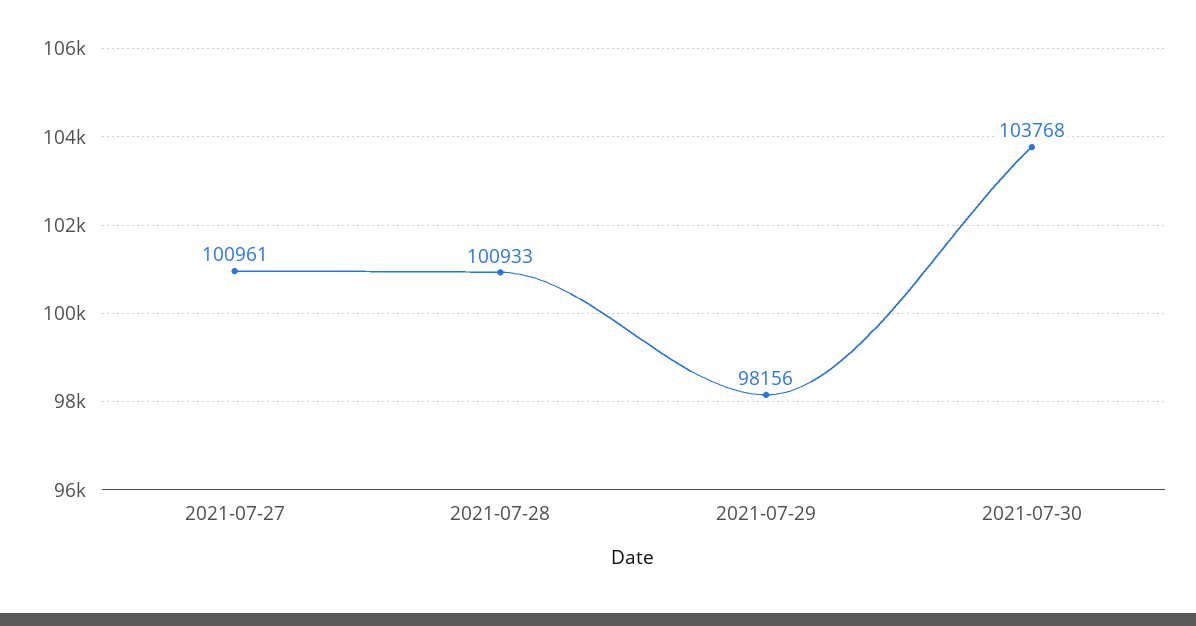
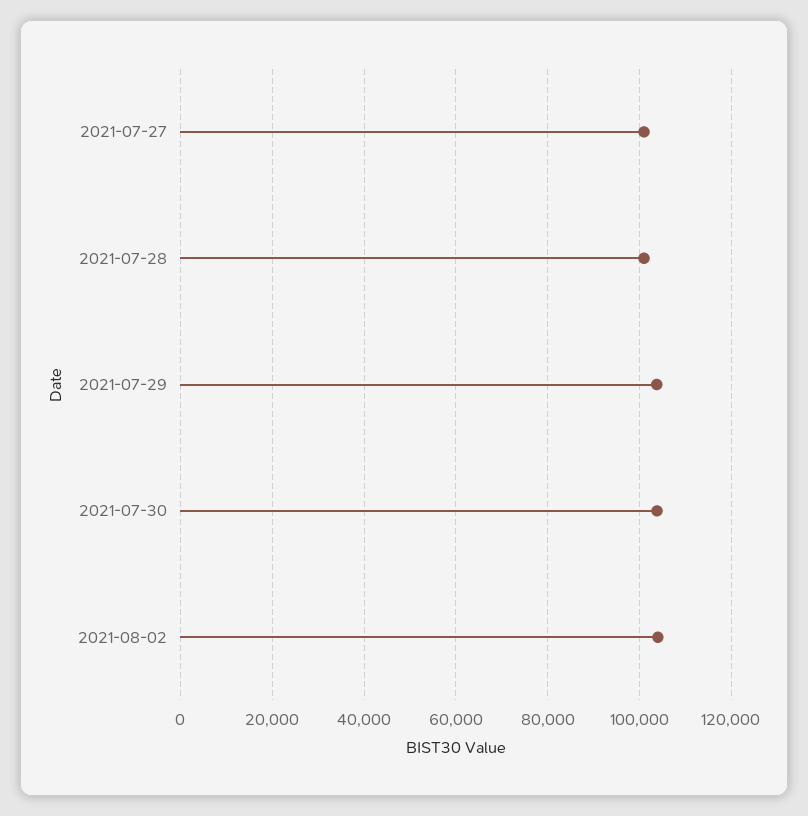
2021-07-29: 98156 -> 104000
2021-08-02: none -> 104000

